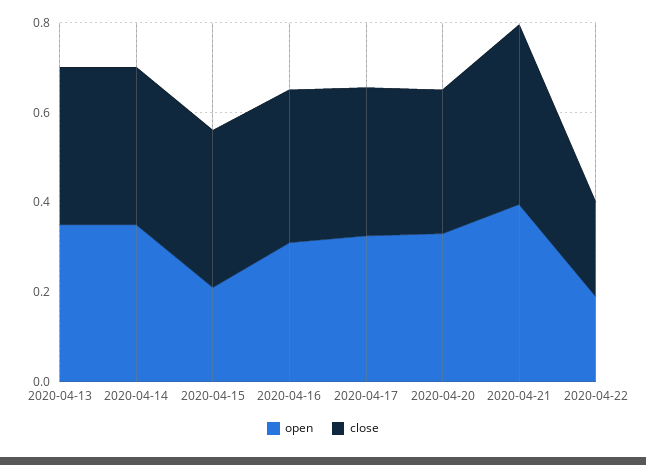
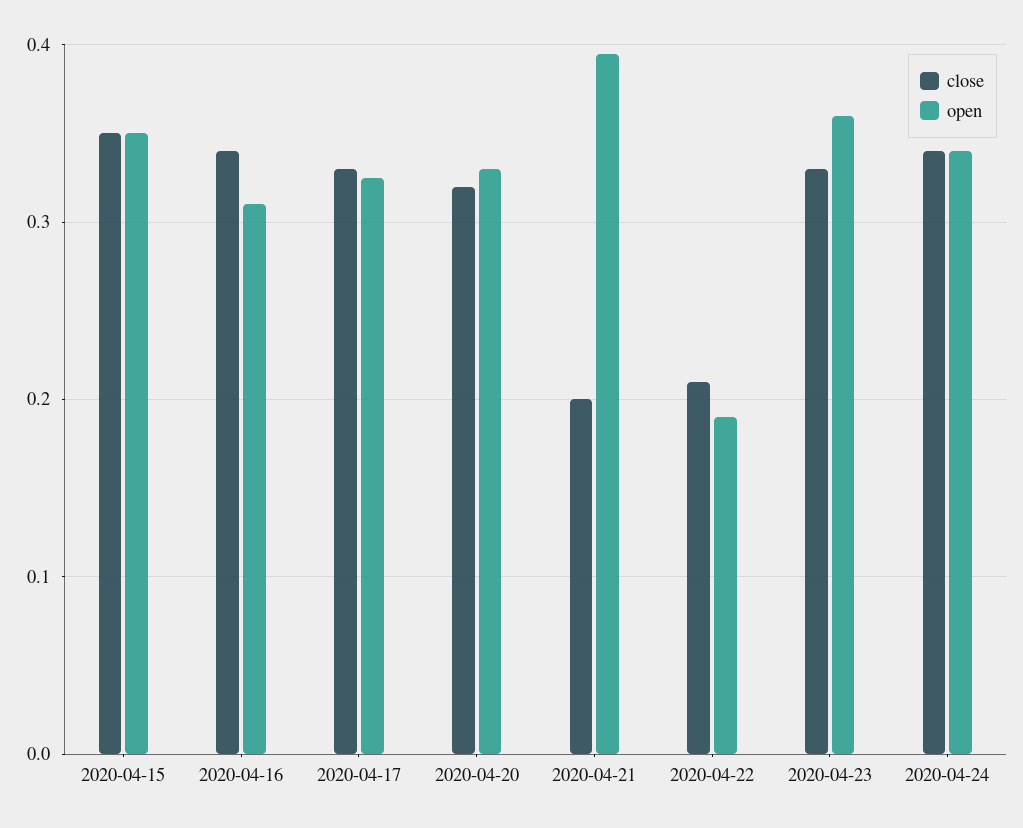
open, 2020-04-13: 0.35 -> none
close, 2020-04-13: 0.35 -> none
open, 2020-04-14: 0.35 -> none
close, 2020-04-14: 0.35 -> none
open, 2020-04-15: 0.2 -> 0.35
close, 2020-04-21: 0.4 -> 0.2
close, 2020-04-23: none -> 0.33
open, 2020-04-23: none -> 0.36
close, 2020-04-24: none -> 0.34
open, 2020-04-24: none -> 0.34

